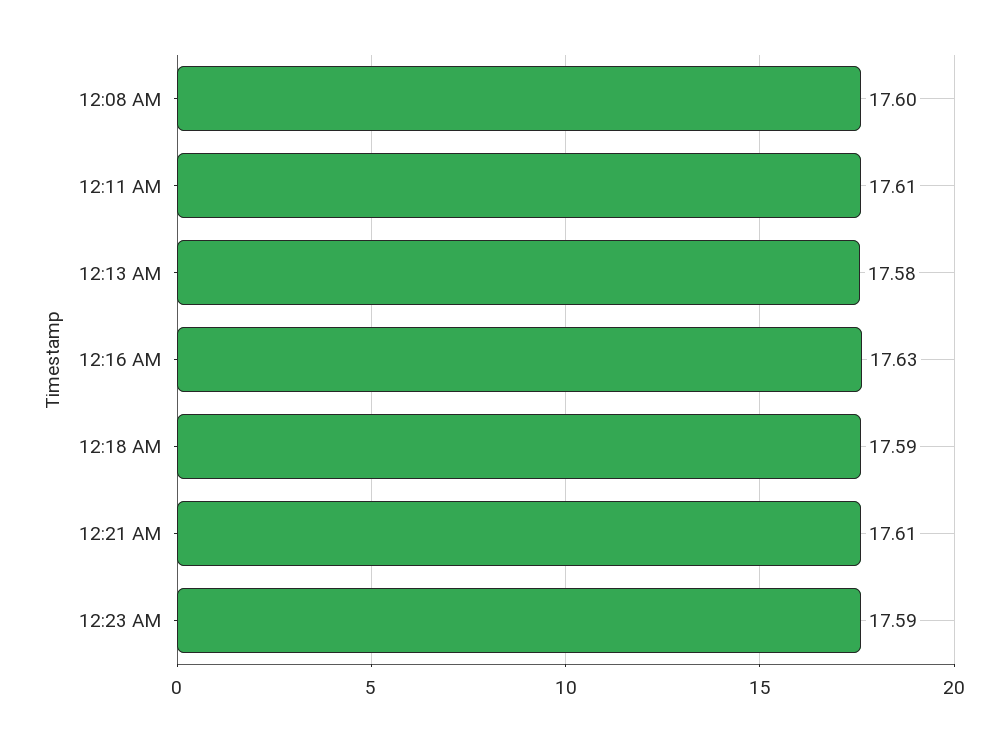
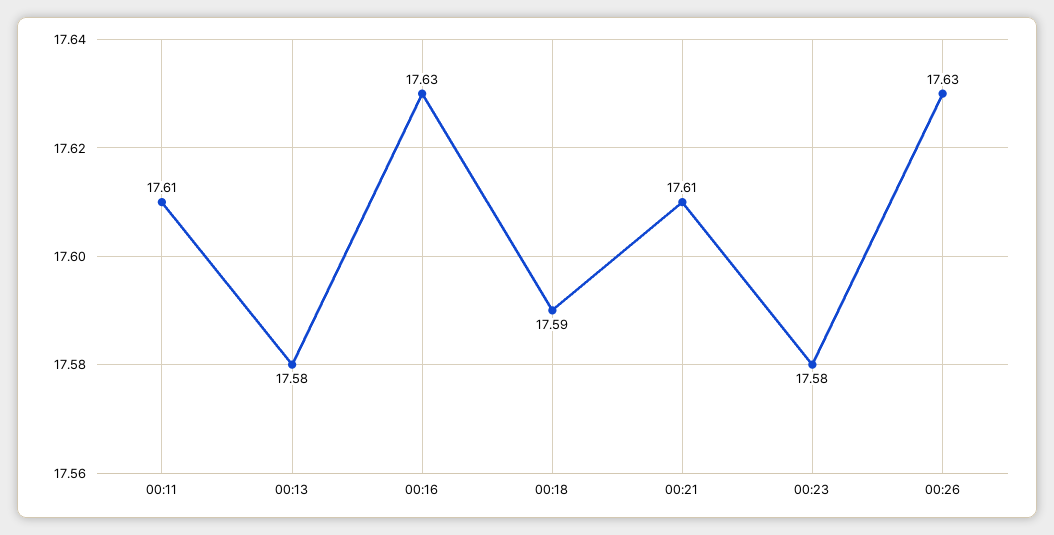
12:08 AM: 17.6 -> none
12:23 AM: 17.59 -> 17.58
00:26: none -> 17.63

